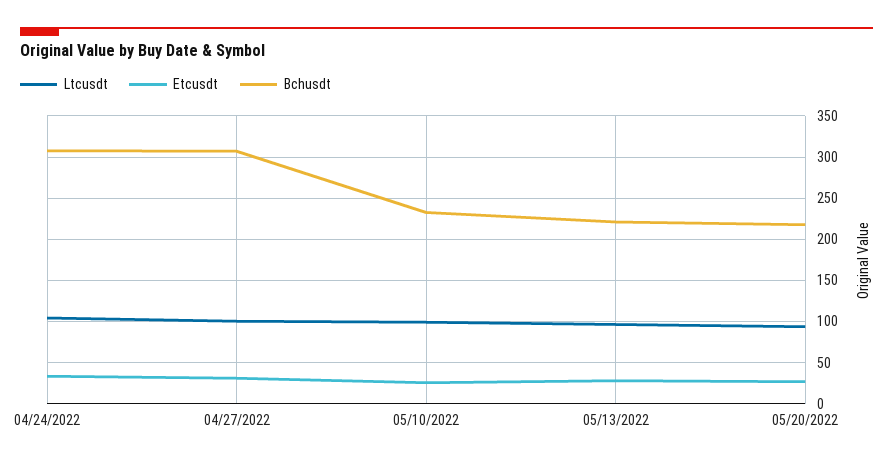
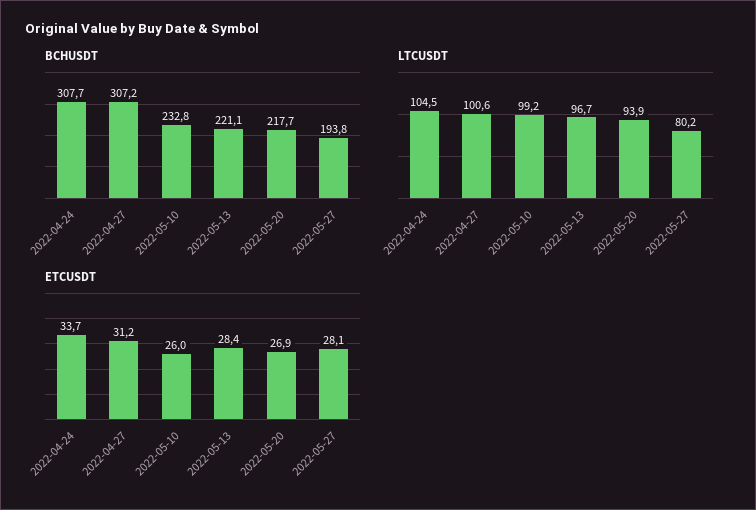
Bchusdt, 2022-05-27: none -> 193.8
Ltcusdt, 2022-05-27: none -> 80.2
Etcusdt, 2022-05-27: none -> 28.1

